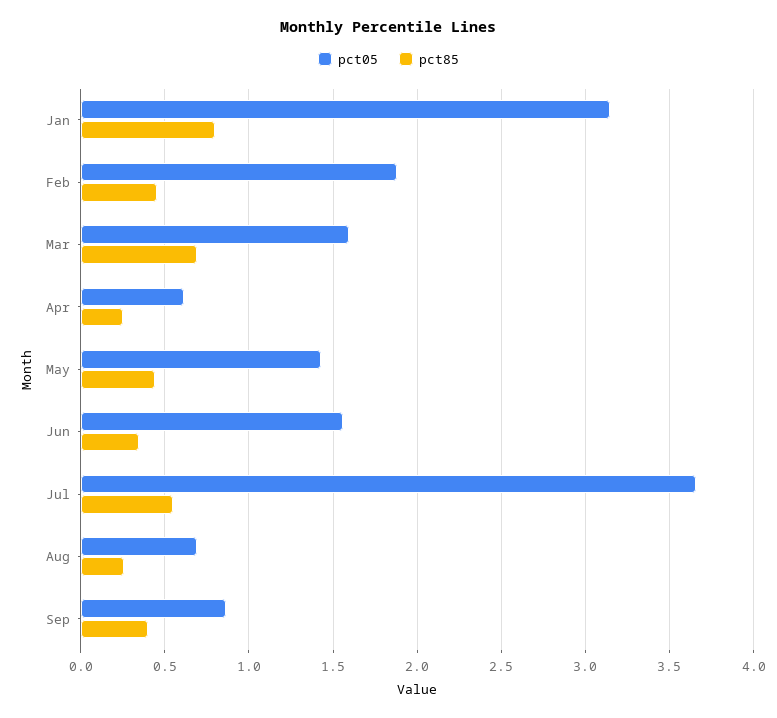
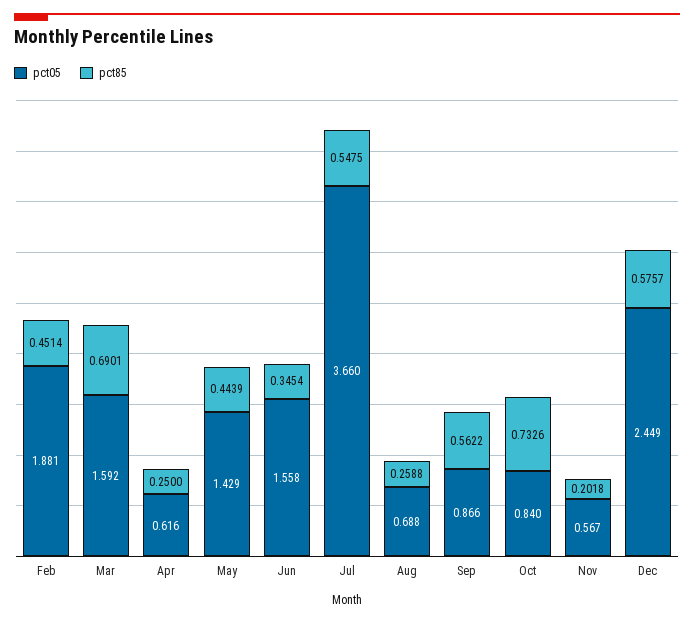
pct05, Jan: 3.15 -> none
pct85, Jan: 0.8 -> none
pct85, Sep: 0.4 -> 0.5622
pct05, Oct: none -> 0.84
pct85, Oct: none -> 0.7326
pct05, Nov: none -> 0.567
pct85, Nov: none -> 0.2018
pct05, Dec: none -> 2.449
pct85, Dec: none -> 0.5757

